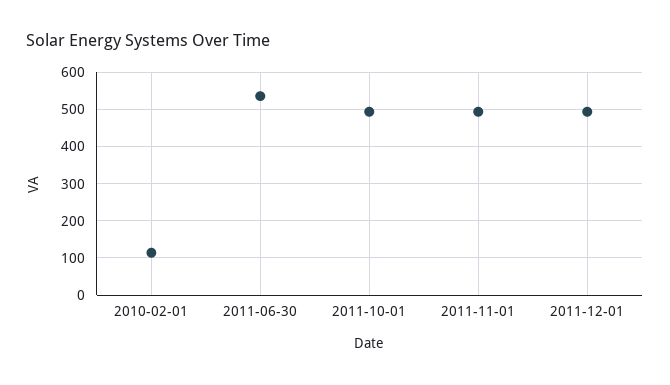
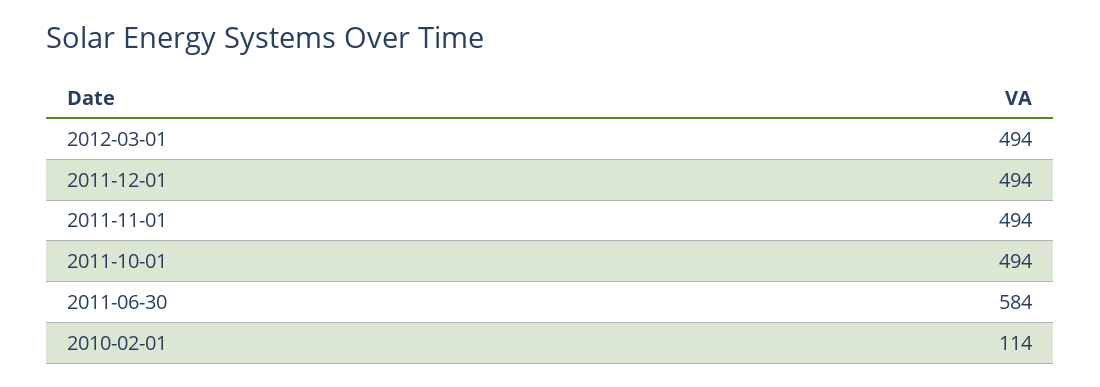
2011-06-30: 540 -> 584
2012-03-01: none -> 494

